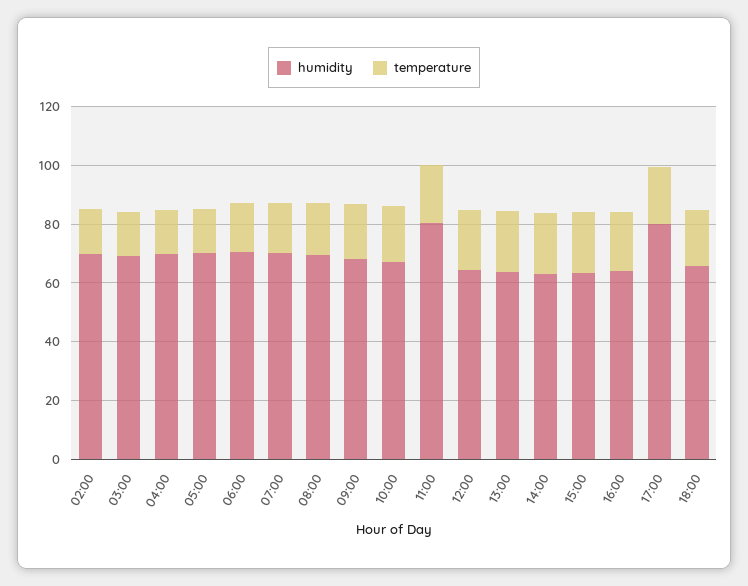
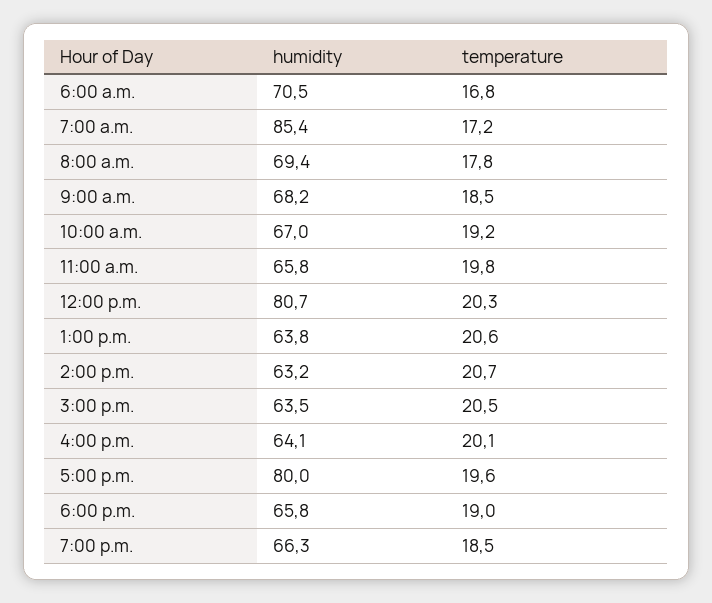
humidity, 02:00: 70 -> none
temperature, 02:00: 15 -> none
humidity, 03:00: 70 -> none
temperature, 03:00: 15 -> none
humidity, 04:00: 70 -> none
temperature, 04:00: 15 -> none
humidity, 05:00: 70 -> none
temperature, 05:00: 15 -> none
humidity, 07:00: 70 -> 85.4
humidity, 11:00: 80 -> 65.8
humidity, 12:00: 65 -> 80.7
humidity, 7:00 p.m.: none -> 66.3
temperature, 7:00 p.m.: none -> 18.5

